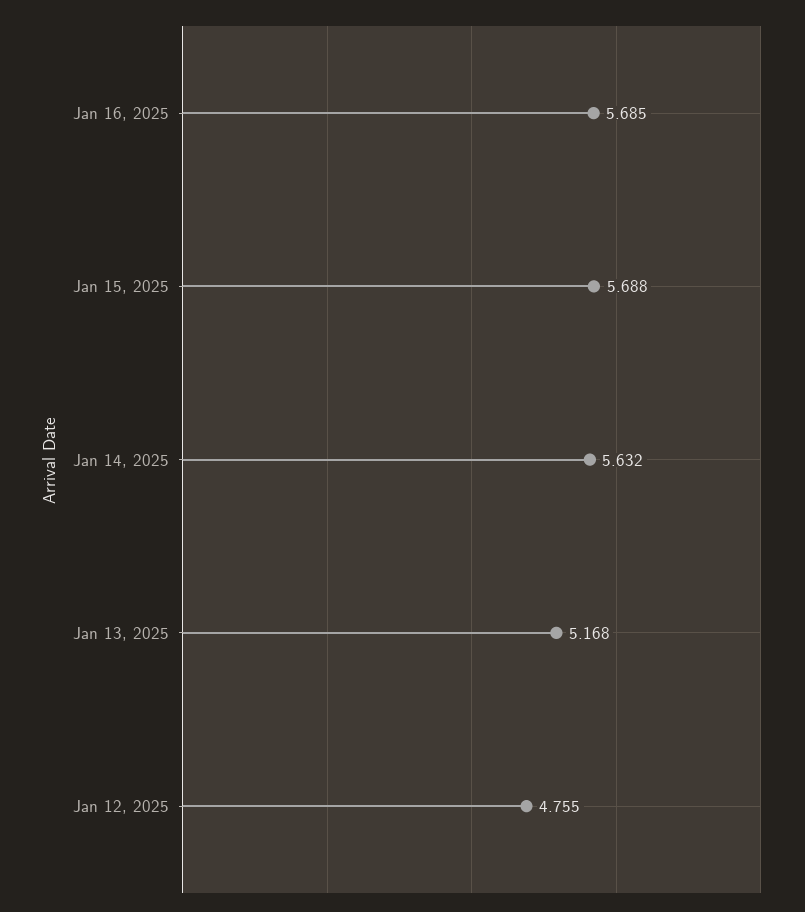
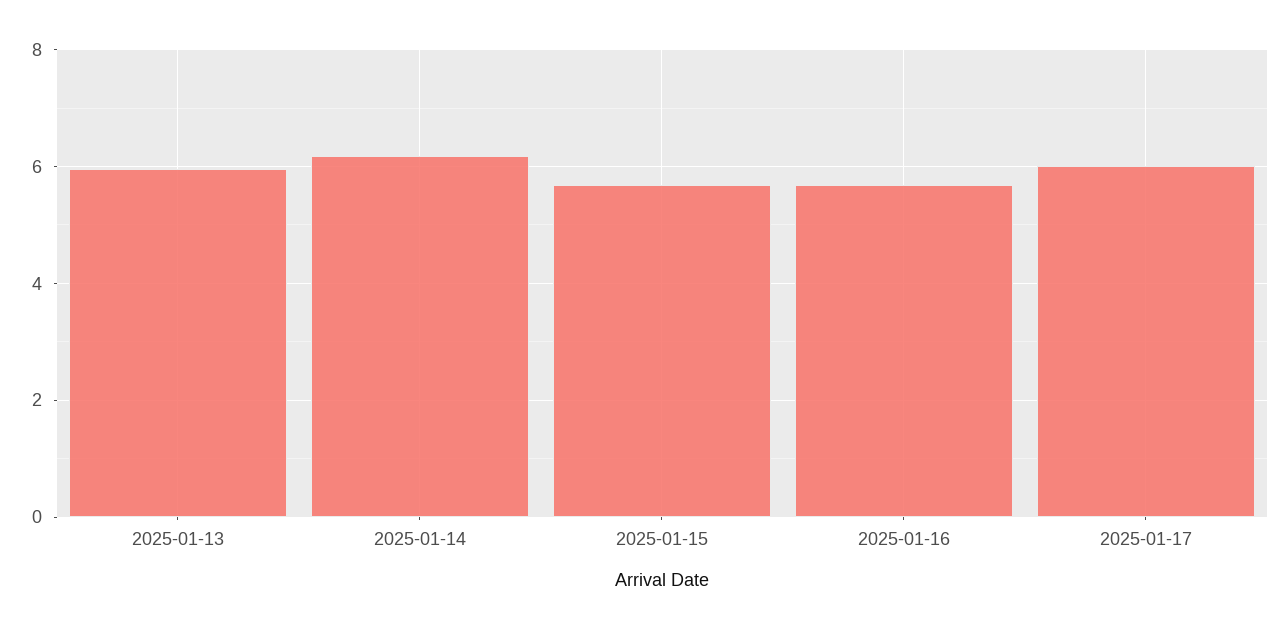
Jan 14, 2025: 5.632 -> 6.2
Jan 13, 2025: 5.168 -> 6
Jan 12, 2025: 4.755 -> none
2025-01-17: none -> 6

